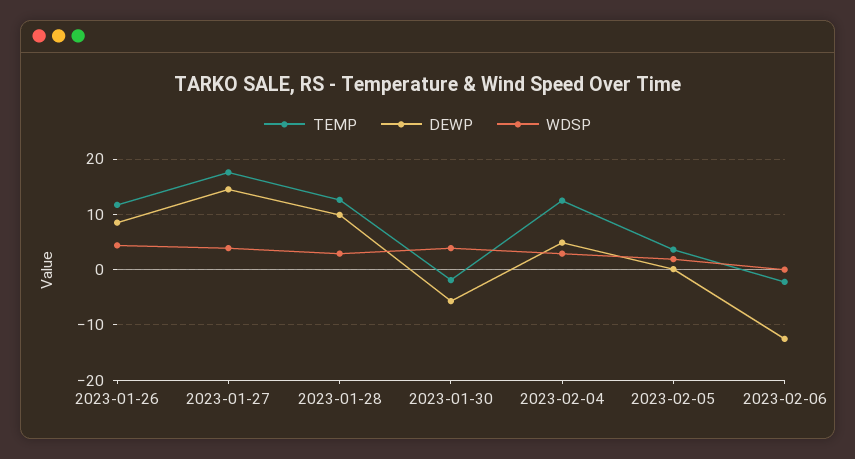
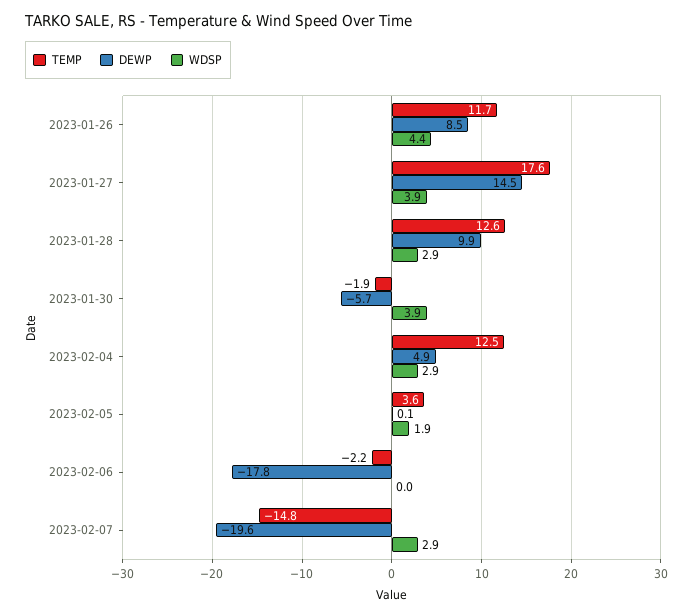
DEWP, 2023-02-06: -12 -> -17.8
TEMP, 2023-02-07: none -> -14.8
DEWP, 2023-02-07: none -> -19.6
WDSP, 2023-02-07: none -> 2.9

